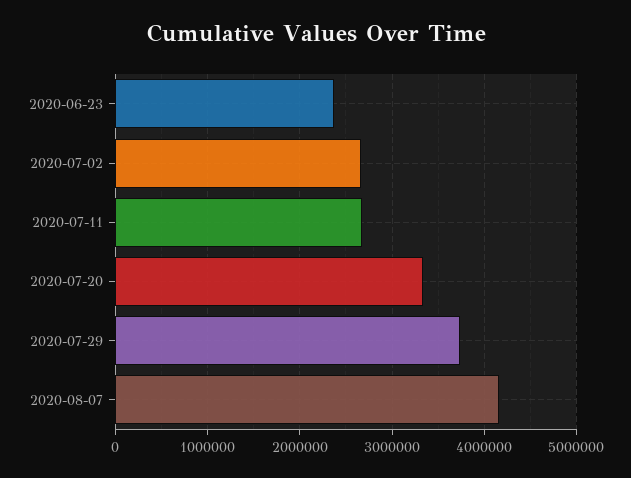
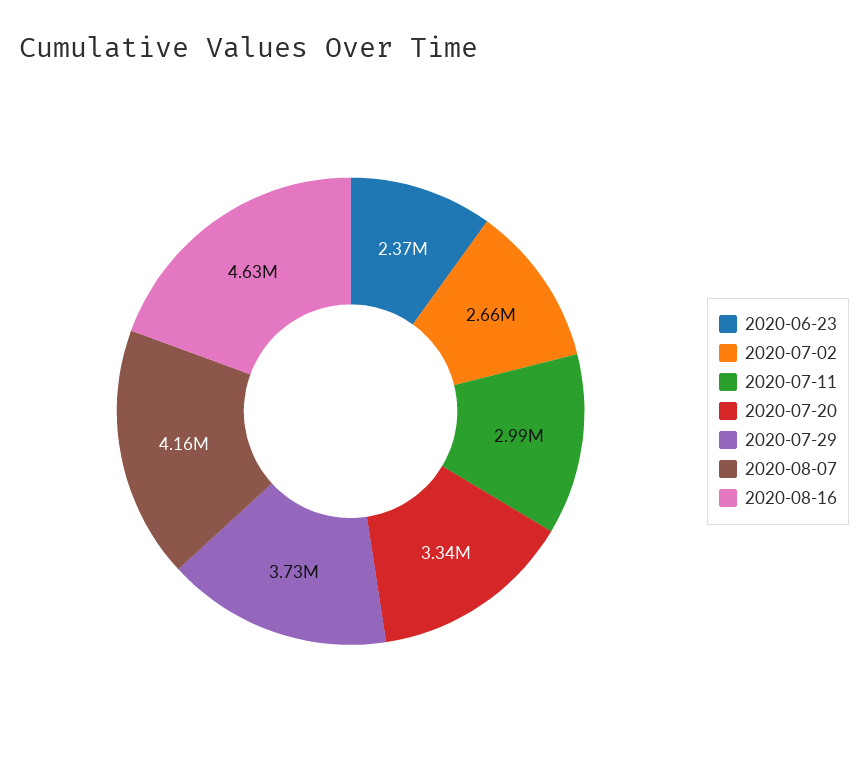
2020-07-11: 2700000 -> 2990000
2020-08-16: none -> 4630000

